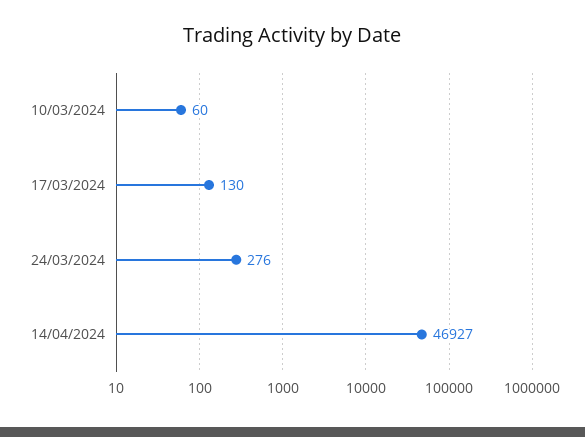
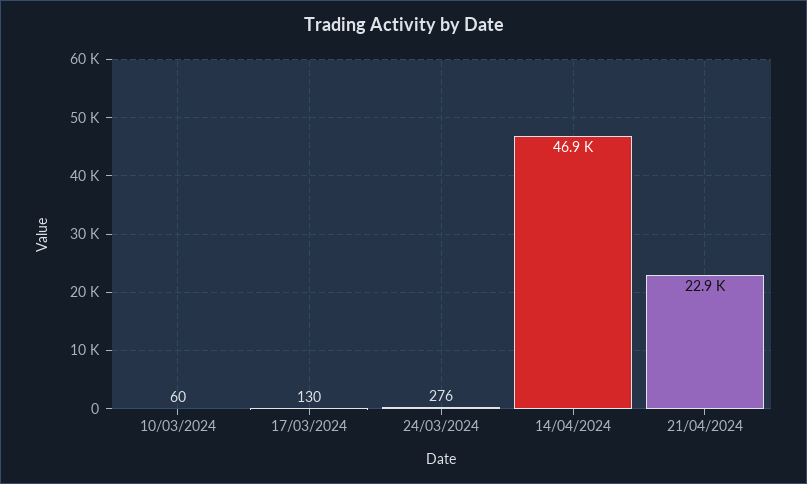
21/04/2024: none -> 22900

